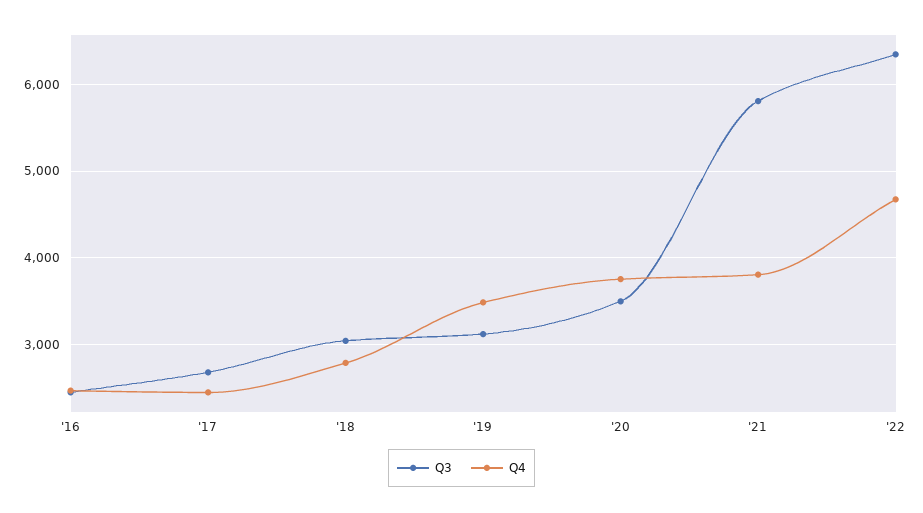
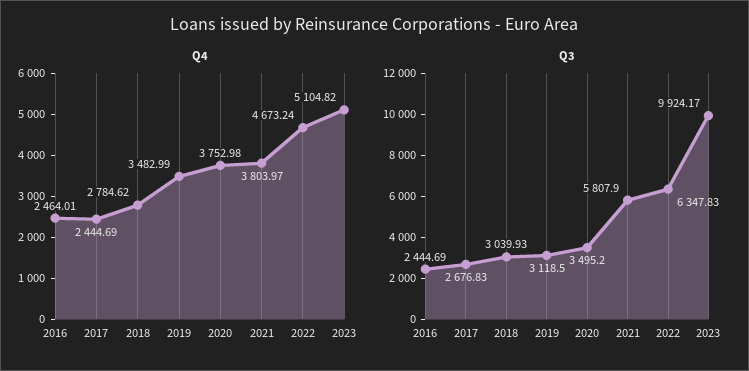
Q4, 2023: none -> 5104.82
Q3, 2023: none -> 9924.17

